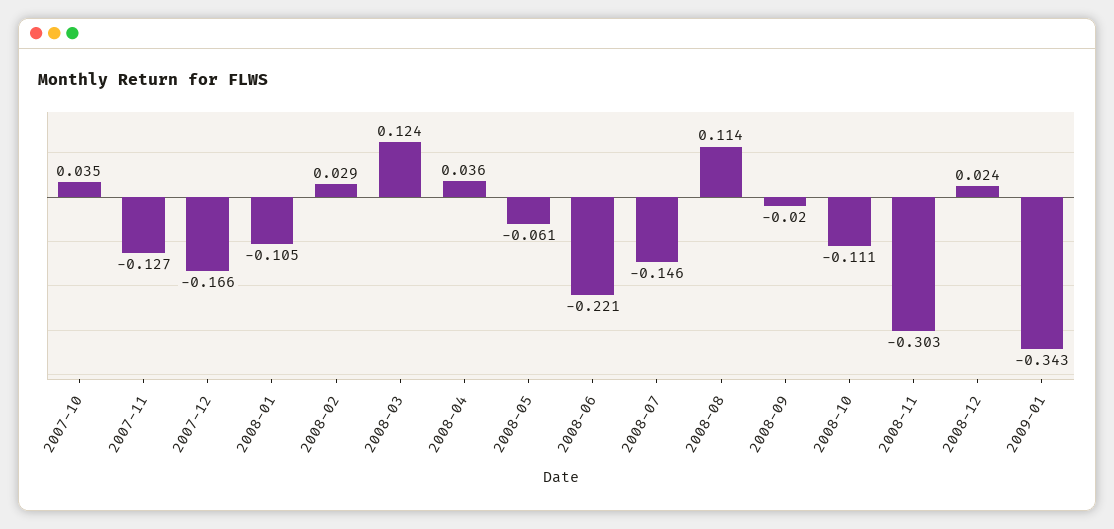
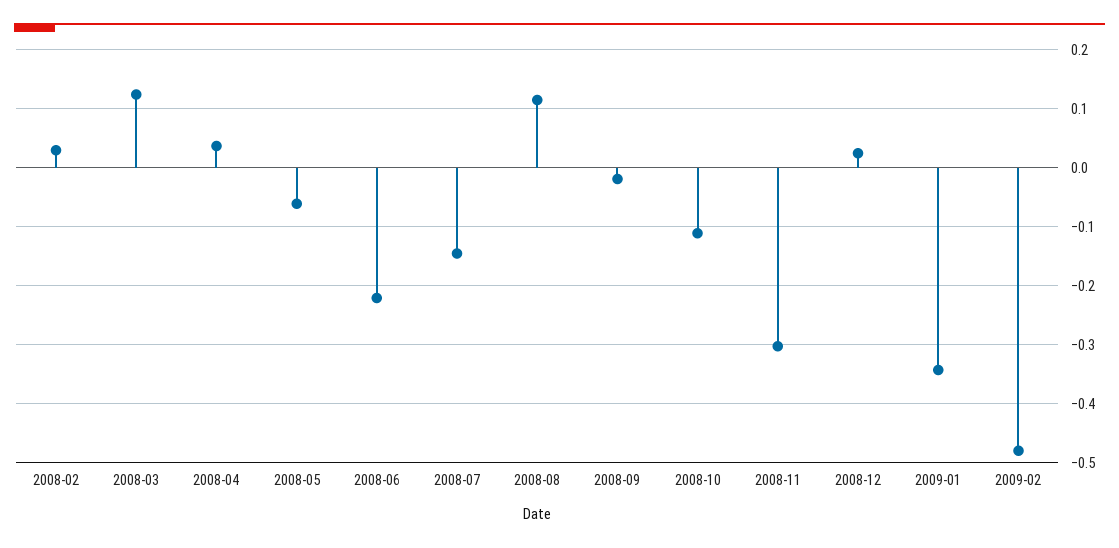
2007-10: 0.035 -> none
2007-11: -0.127 -> none
2007-12: -0.166 -> none
2008-01: -0.105 -> none
2009-02: none -> -0.48

